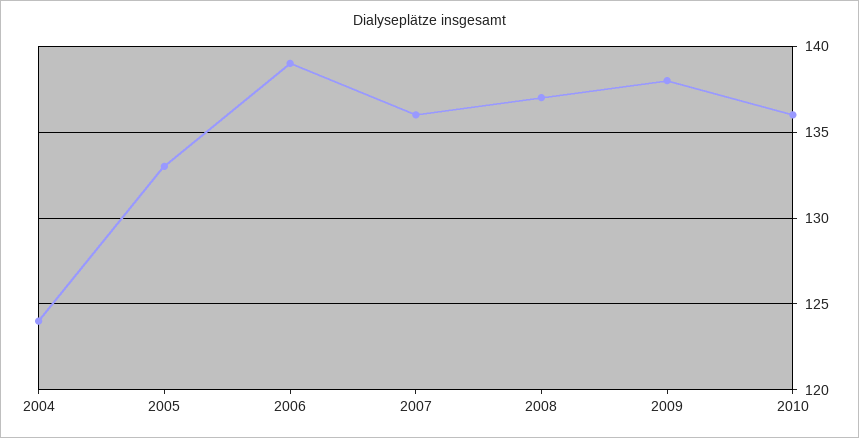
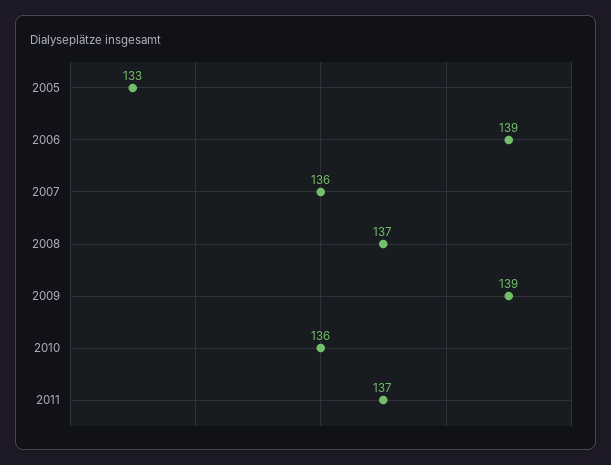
2004: 124 -> none
2009: 138 -> 139
2011: none -> 137

